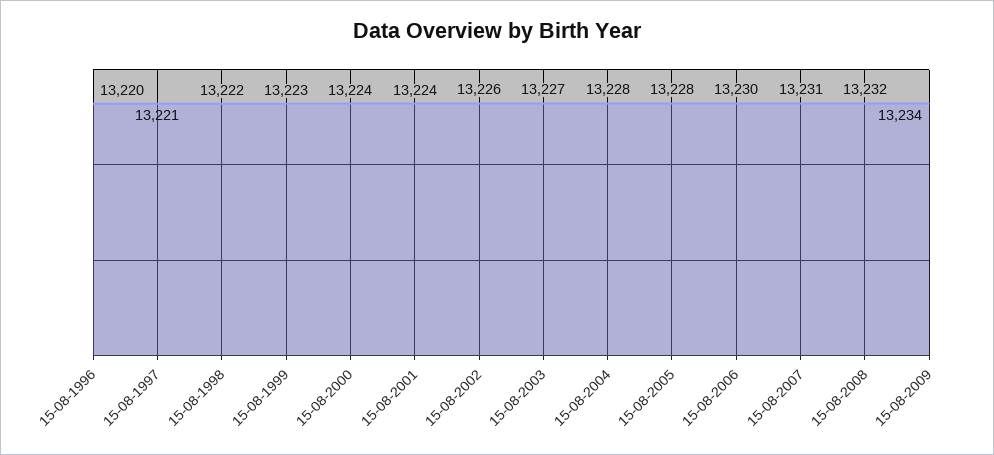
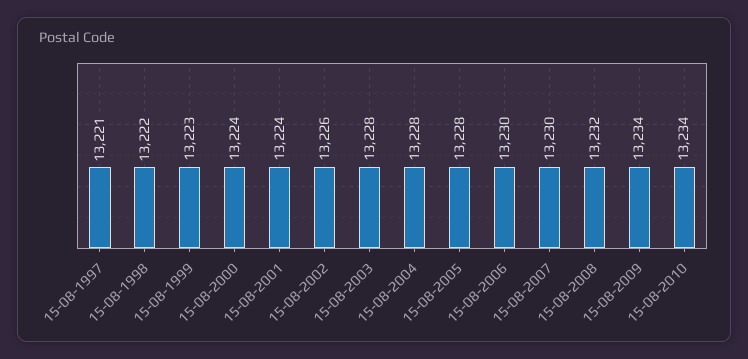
15-08-1996: 13220 -> none
15-08-2003: 13227 -> 13228
15-08-2007: 13231 -> 13230
15-08-2010: none -> 13234

